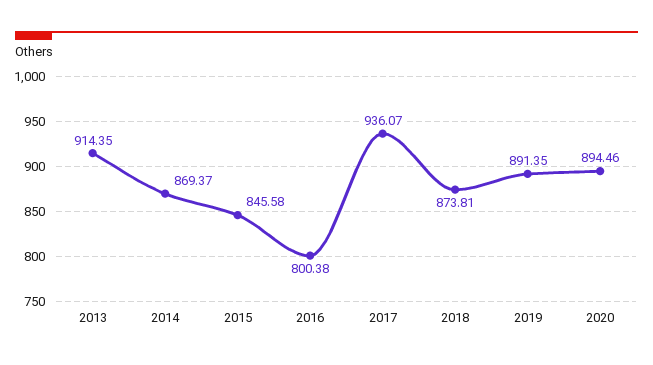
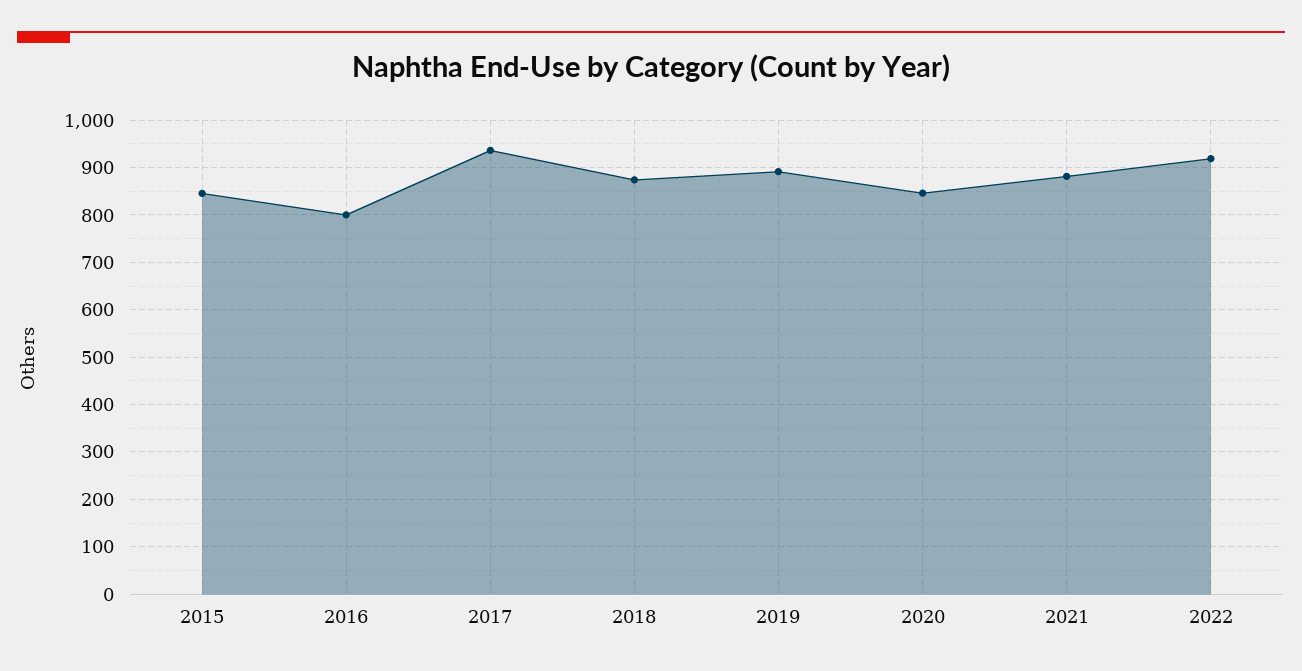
2013: 914.35 -> none
2014: 869.37 -> none
2020: 894.46 -> 840
2021: none -> 880
2022: none -> 920

